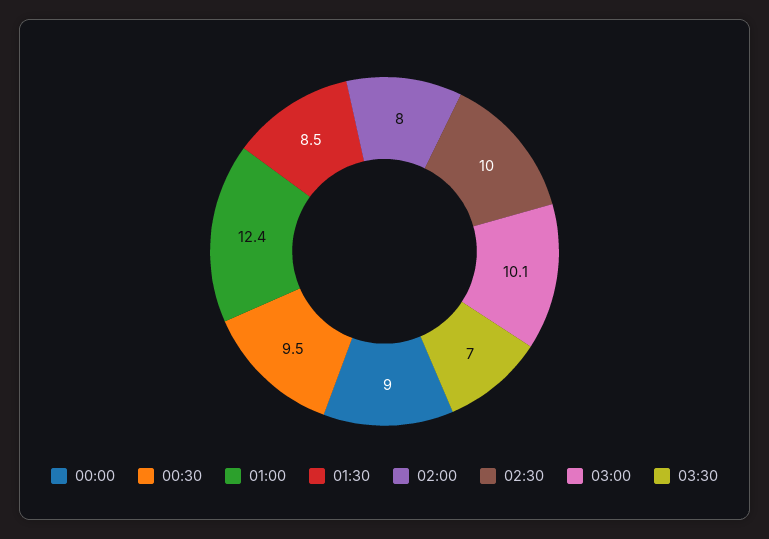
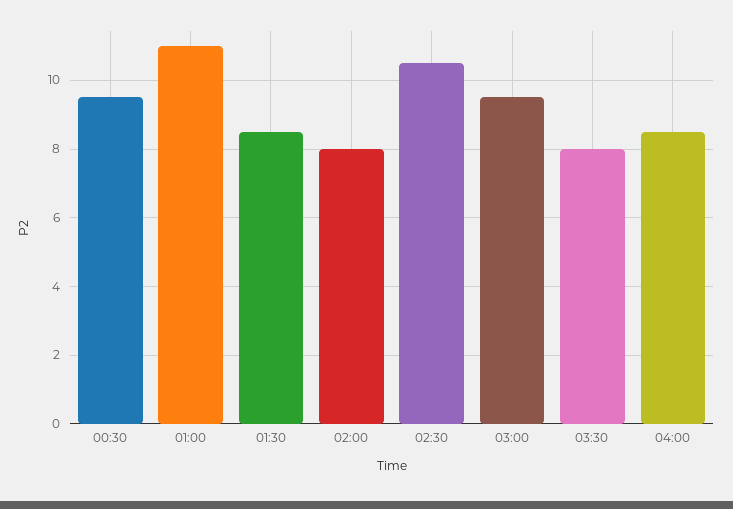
00:00: 9 -> none
01:00: 12.4 -> 11
02:30: 10 -> 10.5
03:00: 10.1 -> 9.5
03:30: 7 -> 8
04:00: none -> 8.5

